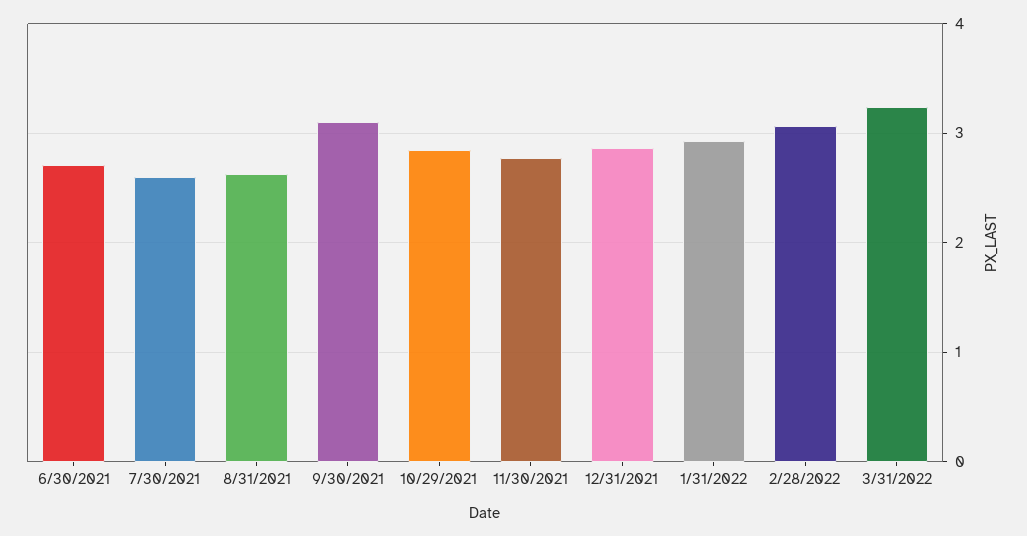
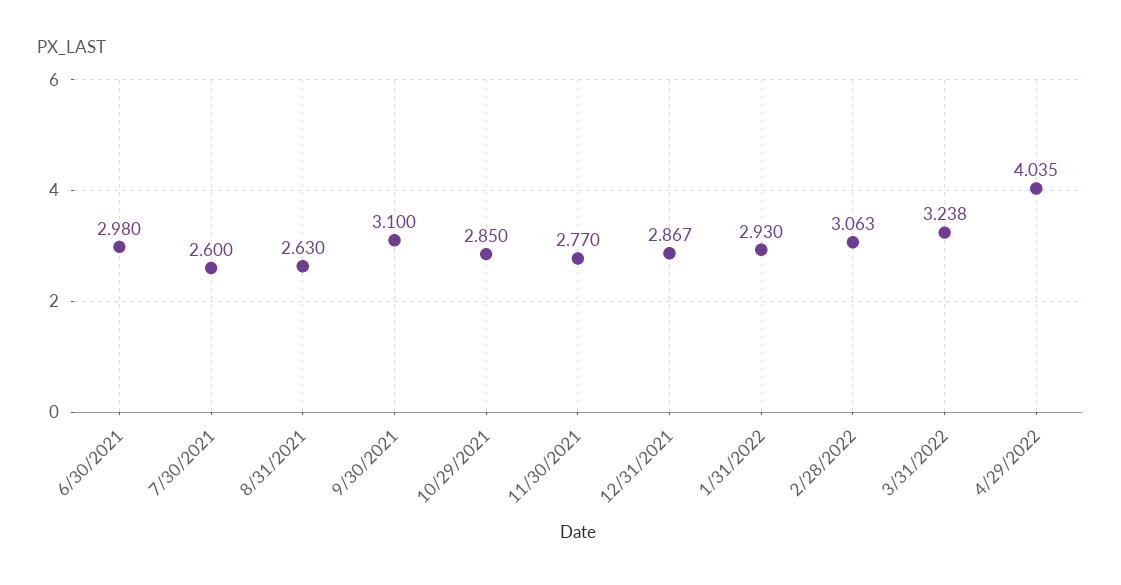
6/30/2021: 2.7 -> 2.98
4/29/2022: none -> 4.035

